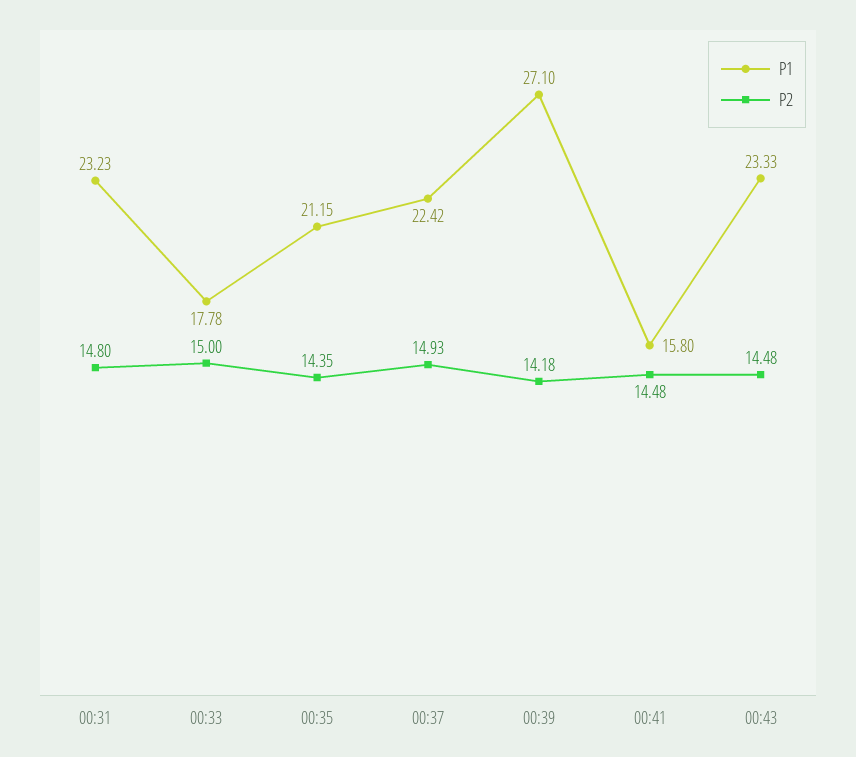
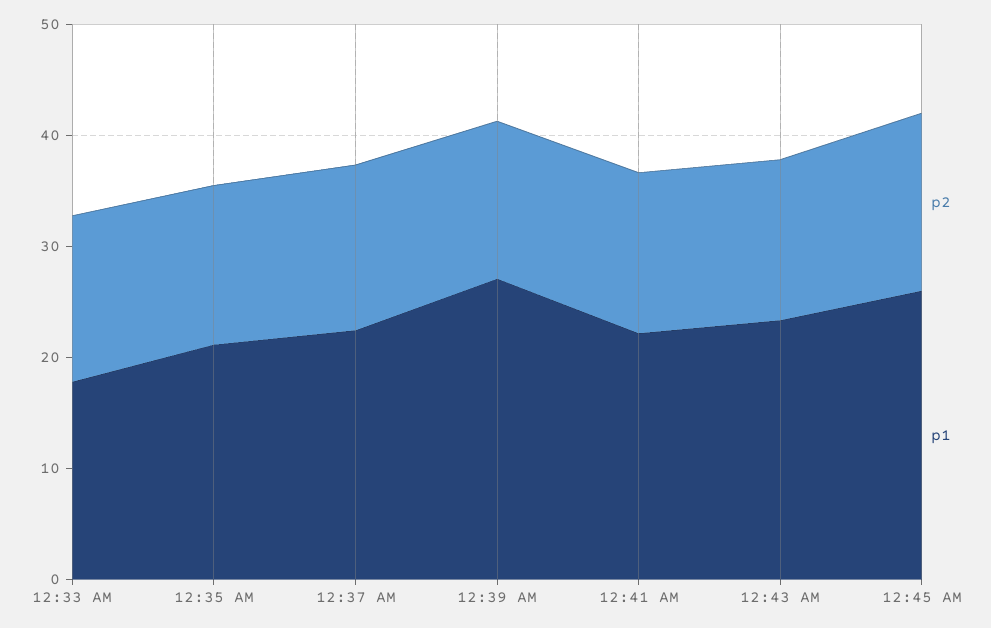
P1, 00:31: 23.23 -> none
P2, 00:31: 14.8 -> none
P1, 00:41: 15.8 -> 22
P2, 12:45 AM: none -> 16
P1, 12:45 AM: none -> 26

